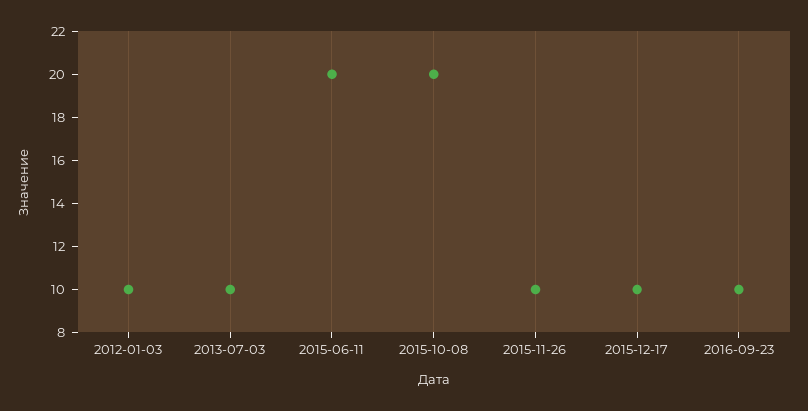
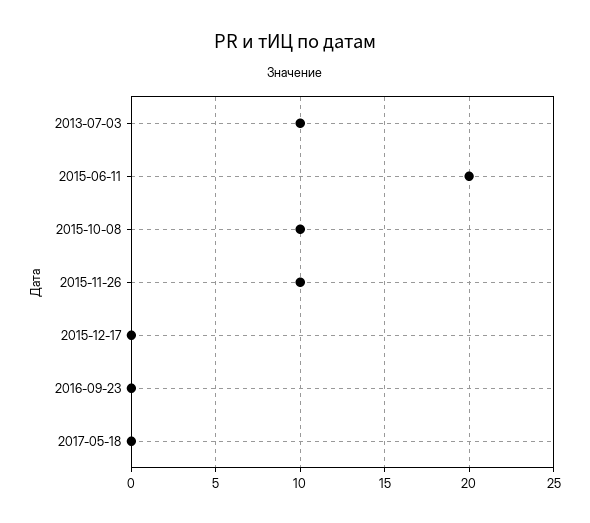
2012-01-03: 10 -> none
2015-10-08: 20 -> 10
2015-12-17: 10 -> 0
2016-09-23: 10 -> 0
2017-05-18: none -> 0

